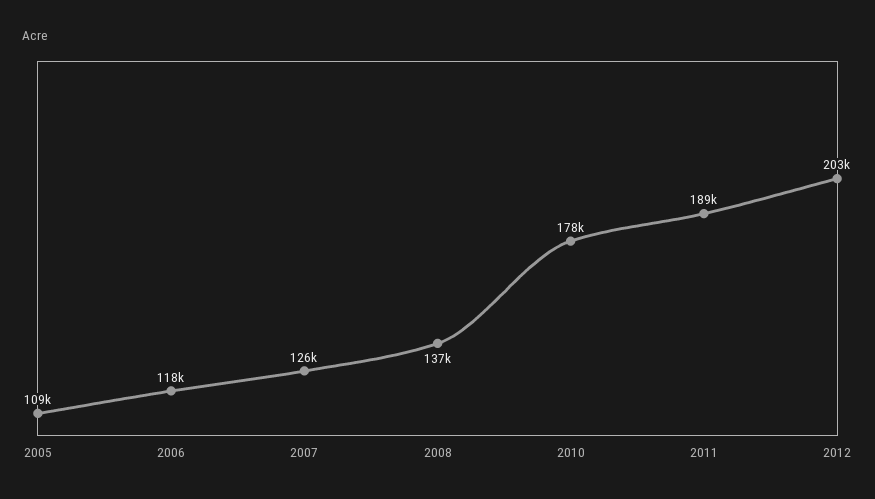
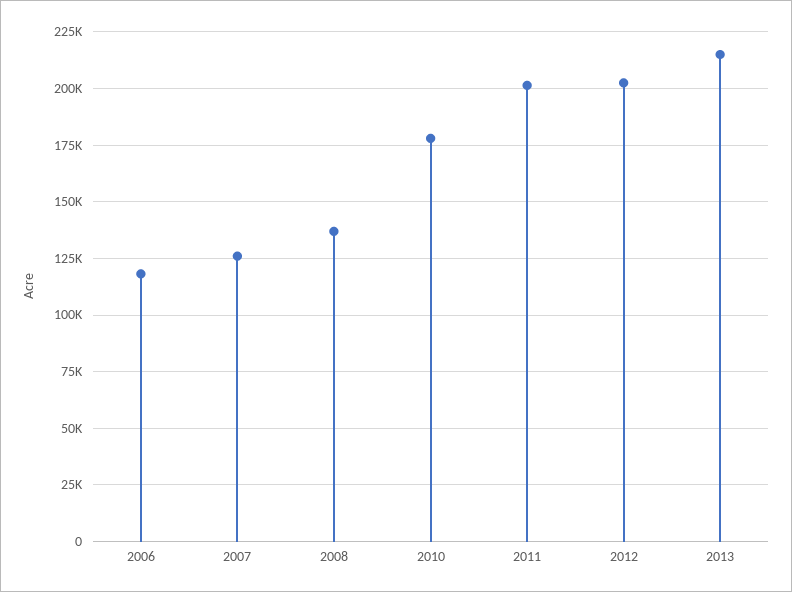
2005: 109000 -> none
2011: 189000 -> 200000
2013: none -> 215000

